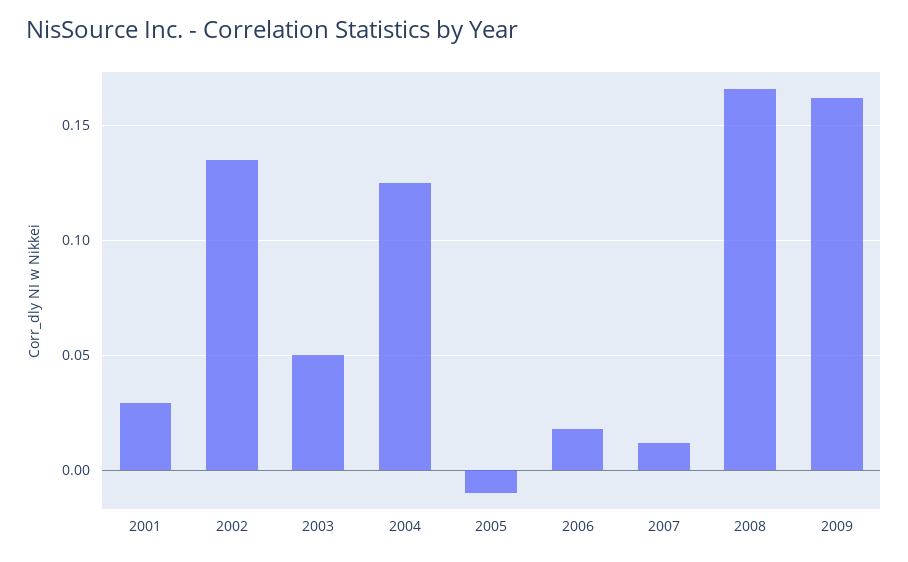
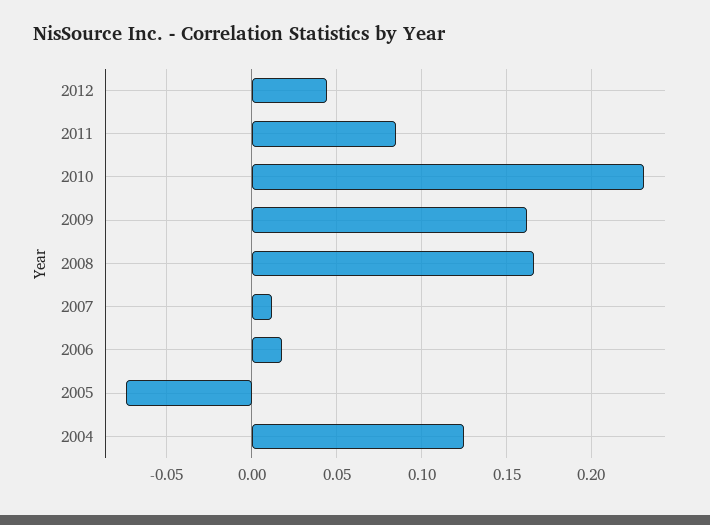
2001: 0.03 -> none
2002: 0.135 -> none
2003: 0.05 -> none
2005: -0.01 -> -0.075
2012: none -> 0.045
2011: none -> 0.085
2010: none -> 0.23

